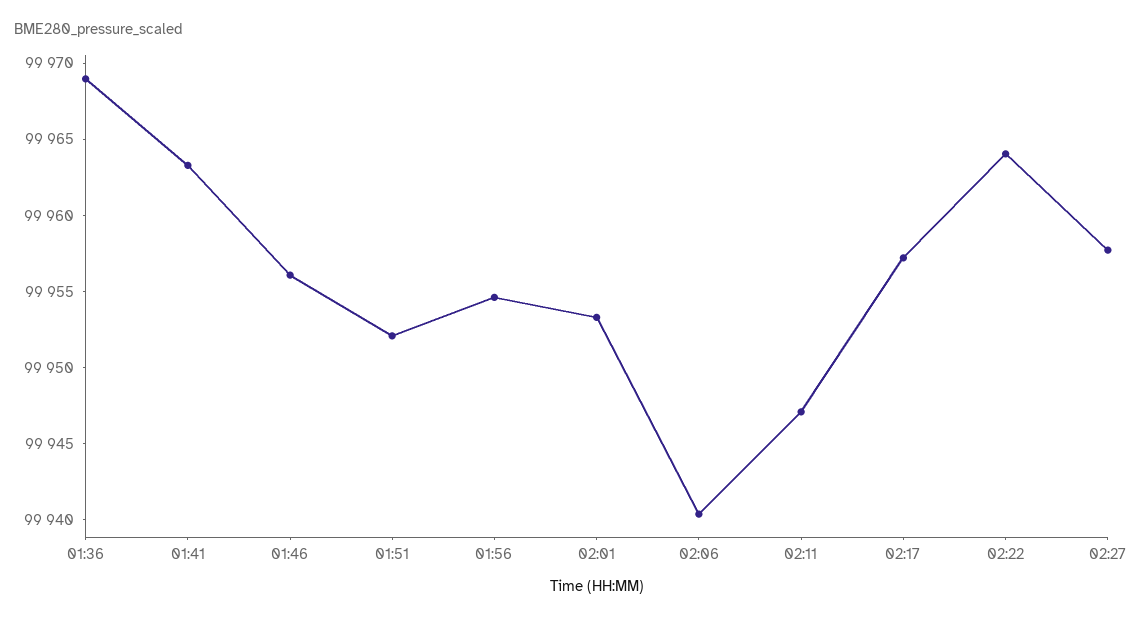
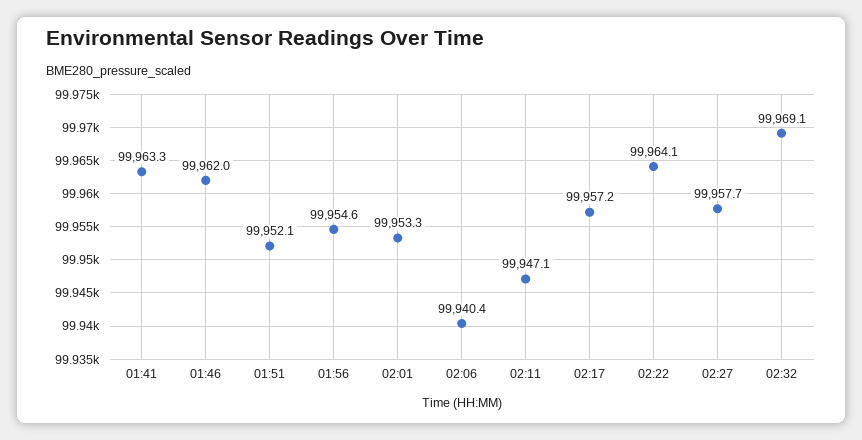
01:36: 99969 -> none
01:46: 99956 -> 99962
02:32: none -> 99969.1

